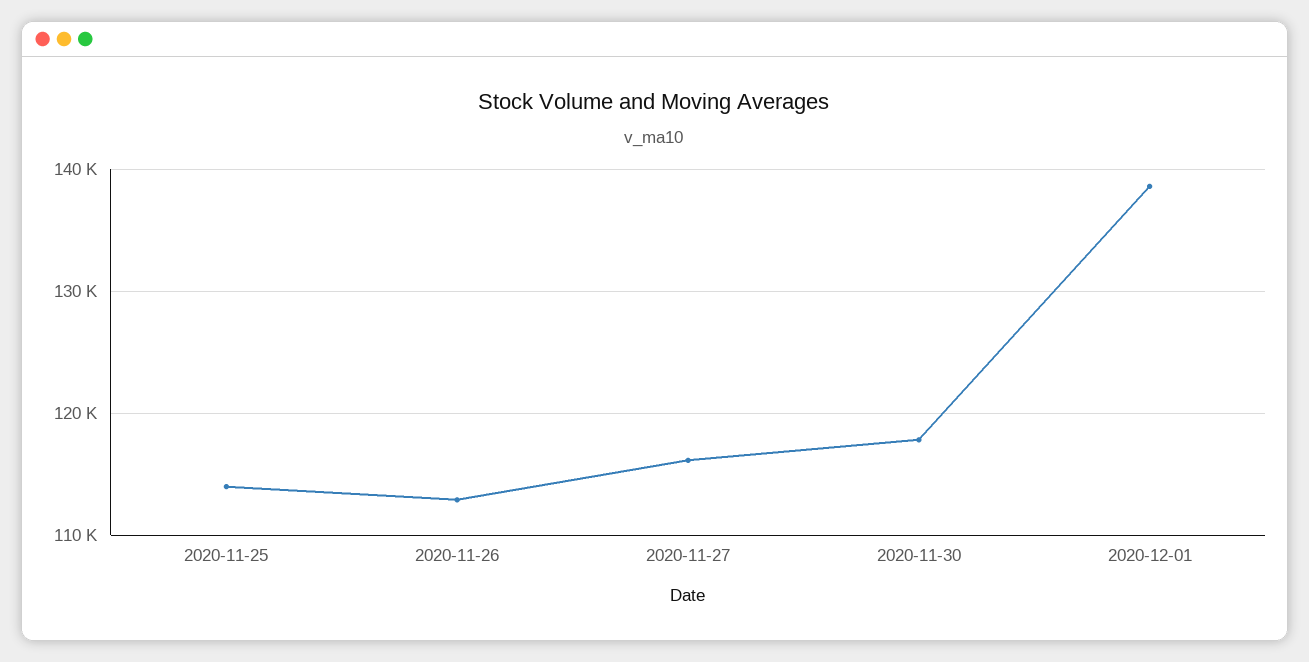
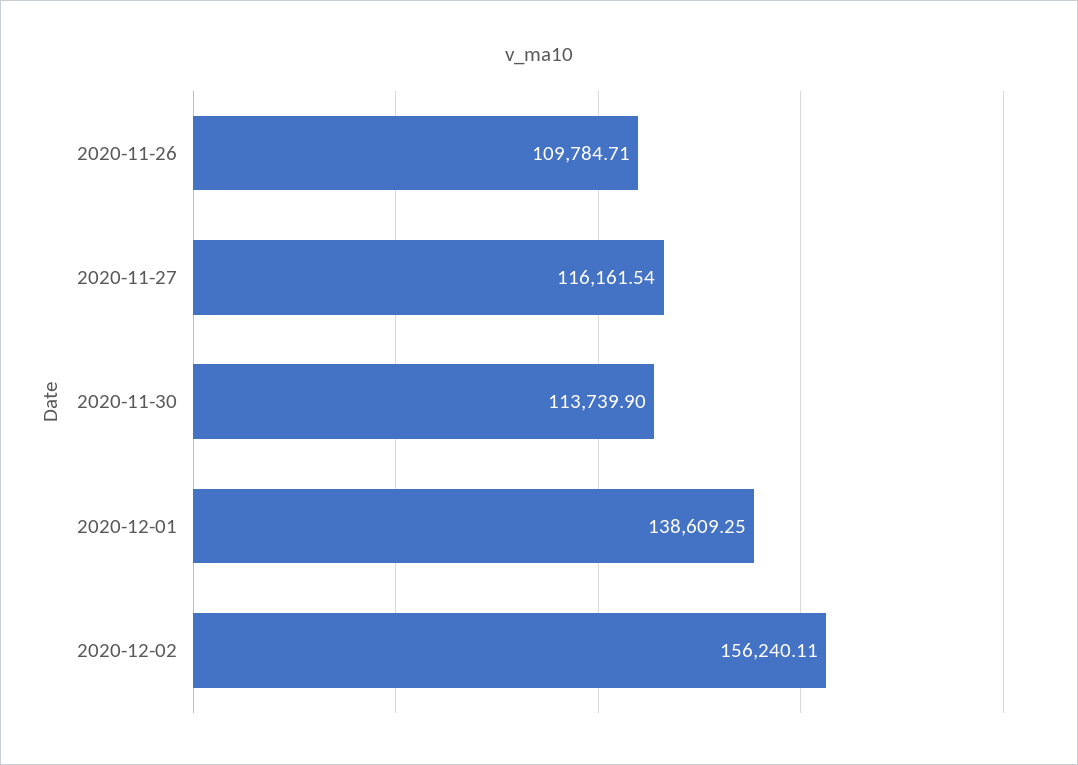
2020-11-25: 114000 -> none
2020-11-26: 113000 -> 109784.71
2020-11-30: 118000 -> 113739.9
2020-12-02: none -> 156240.11

